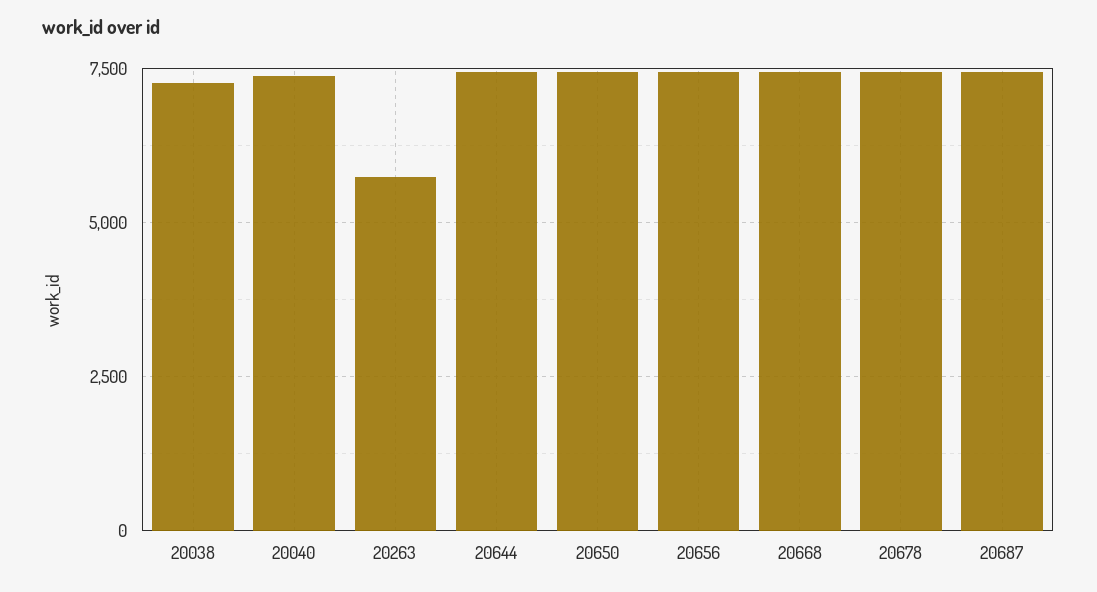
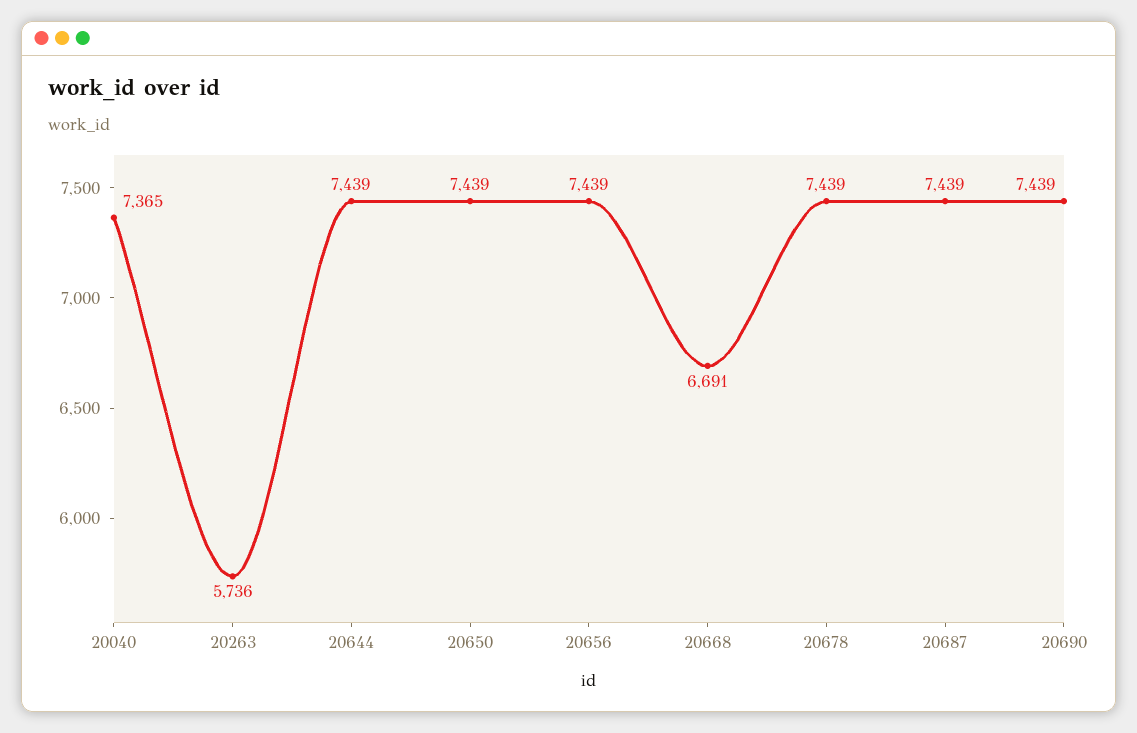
20038: 7250 -> none
20668: 7500 -> 6691
20690: none -> 7439

